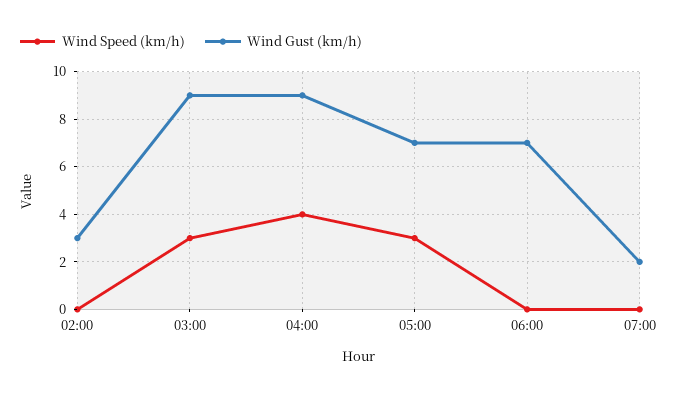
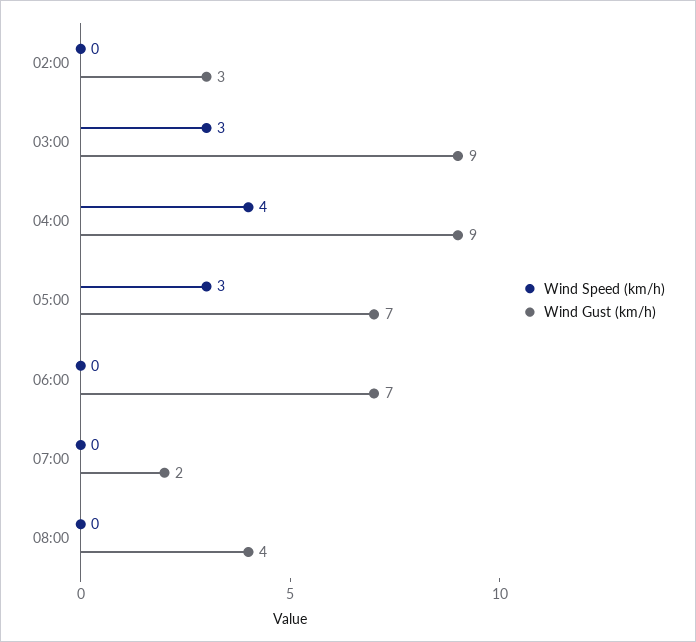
Wind Speed (km/h), 08:00: none -> 0
Wind Gust (km/h), 08:00: none -> 4

